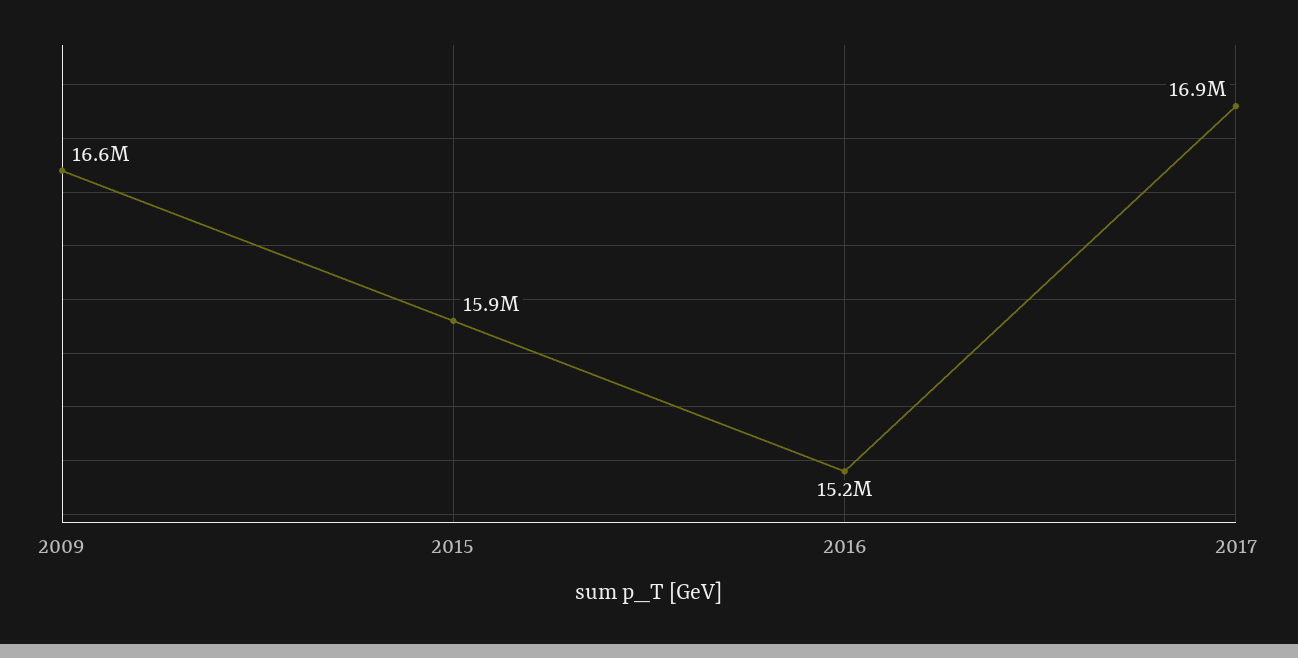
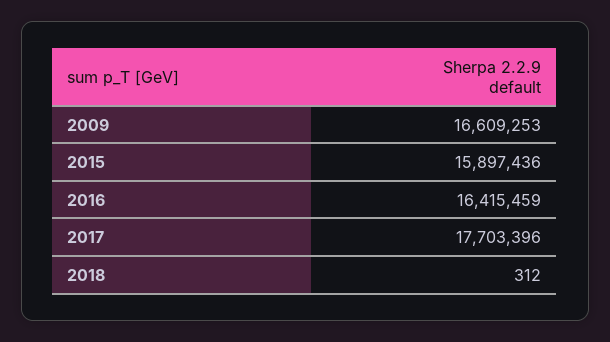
2016: 15200000 -> 16415459
2017: 16900000 -> 17703396
2018: none -> 312

